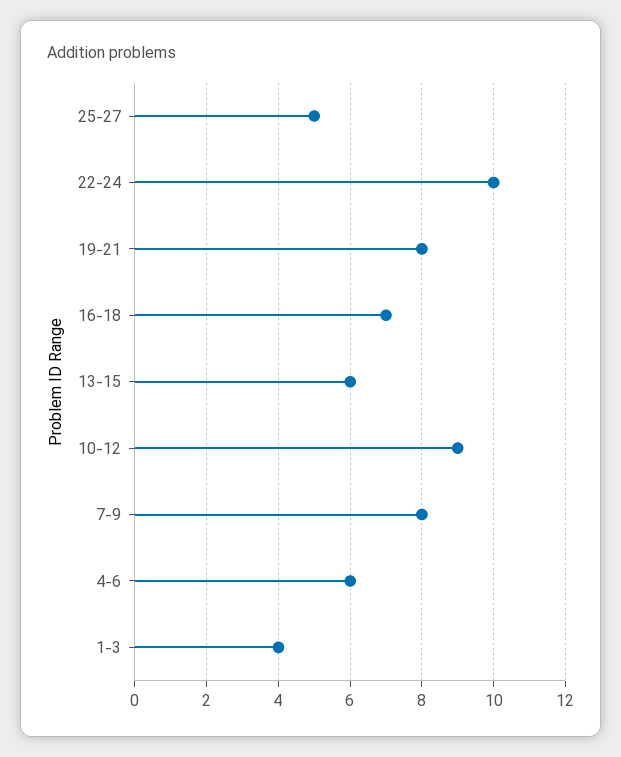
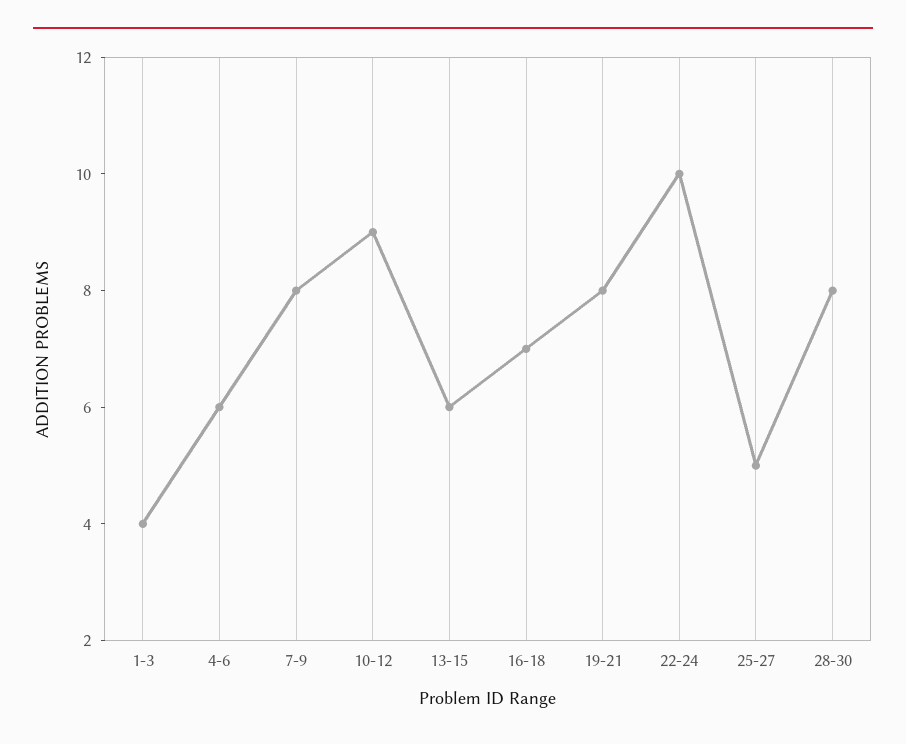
28-30: none -> 8

